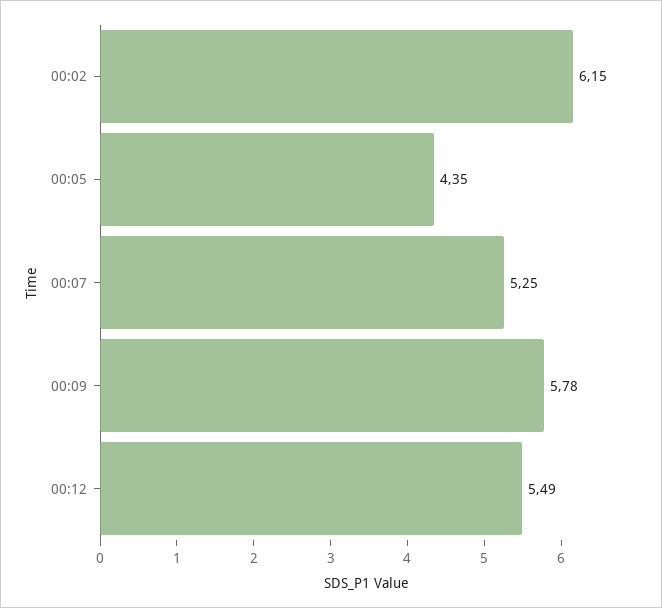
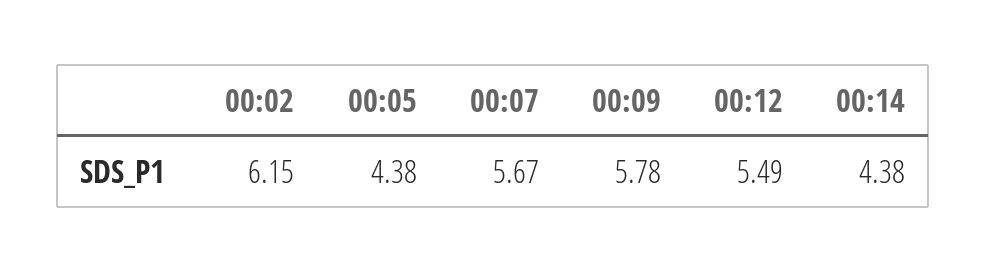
00:05: 4.35 -> 4.38
00:07: 5.25 -> 5.67
00:14: none -> 4.38

